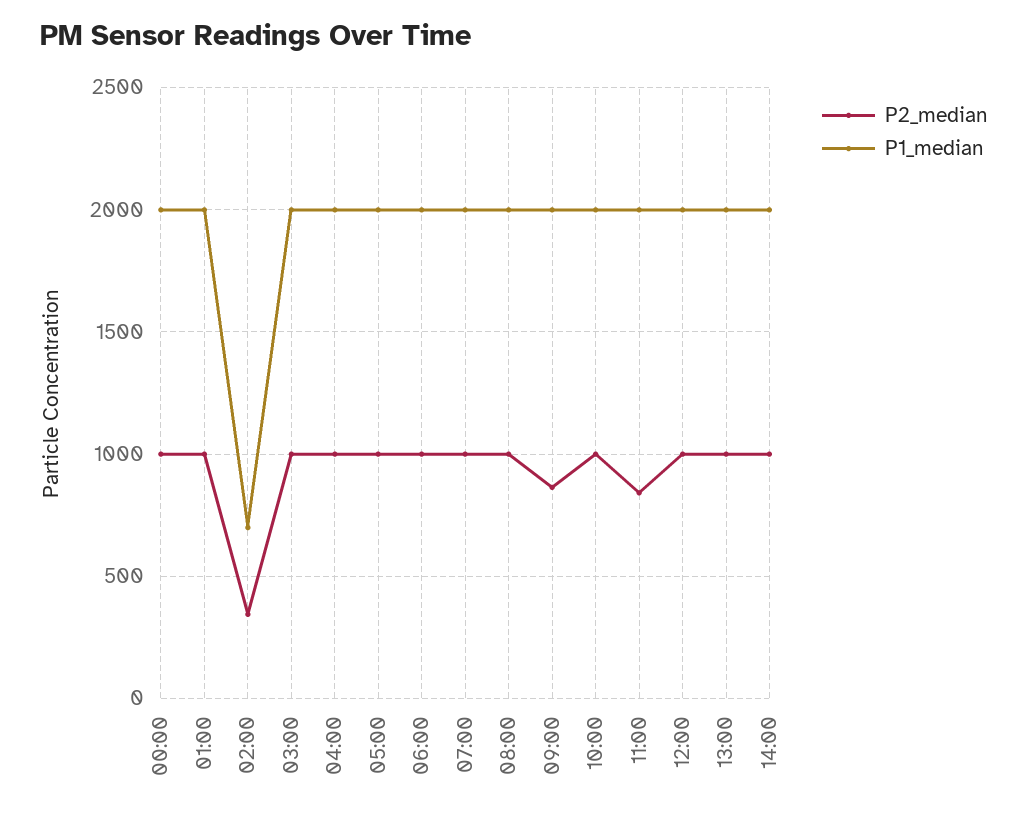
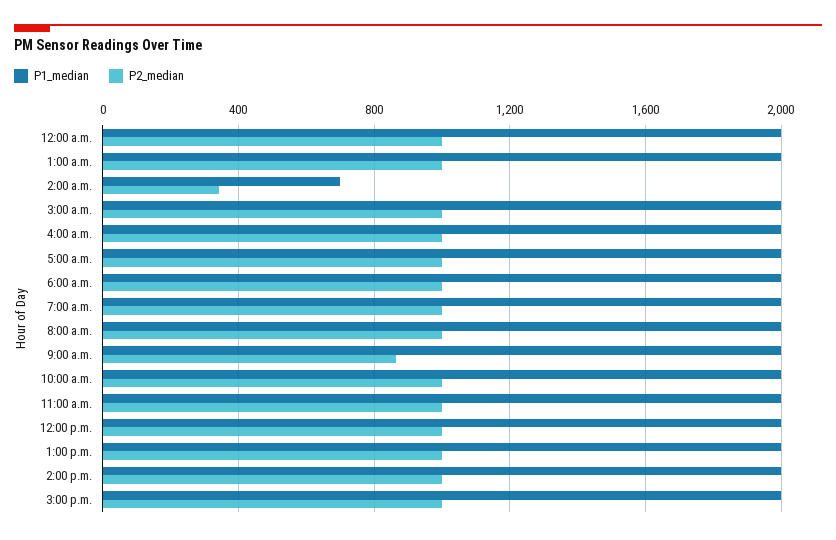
P2_median, 11:00: 850 -> 1000
P1_median, 3:00 p.m.: none -> 2000
P2_median, 3:00 p.m.: none -> 1000

